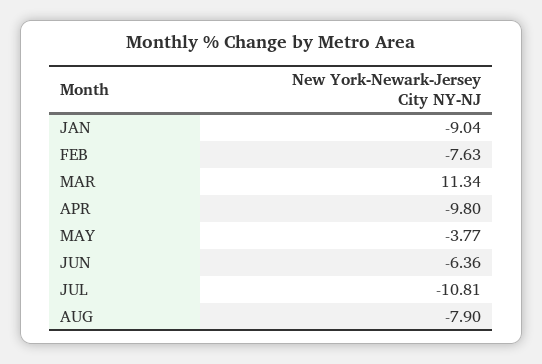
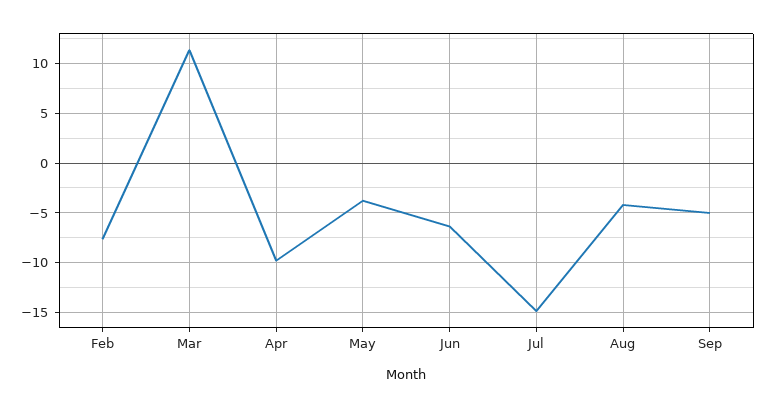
JAN: -9.04 -> none
JUL: -10.81 -> -15
AUG: -7.9 -> -4
Sep: none -> -5

